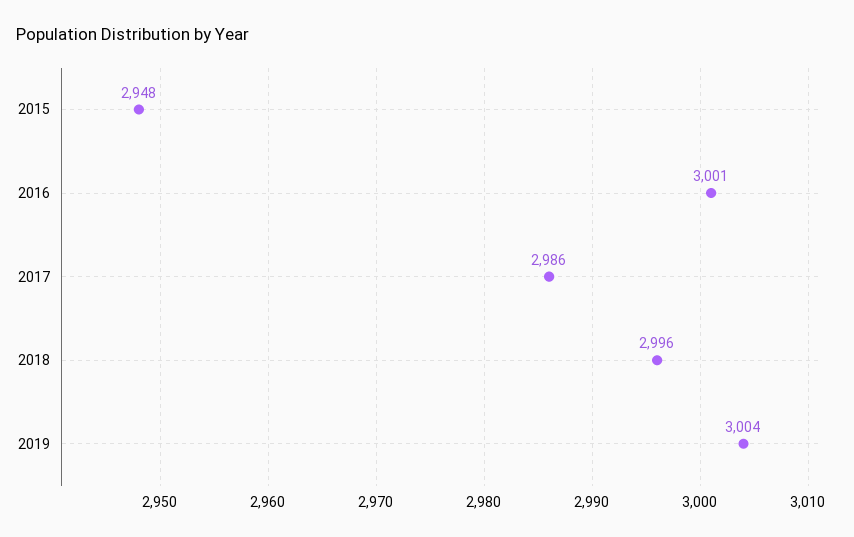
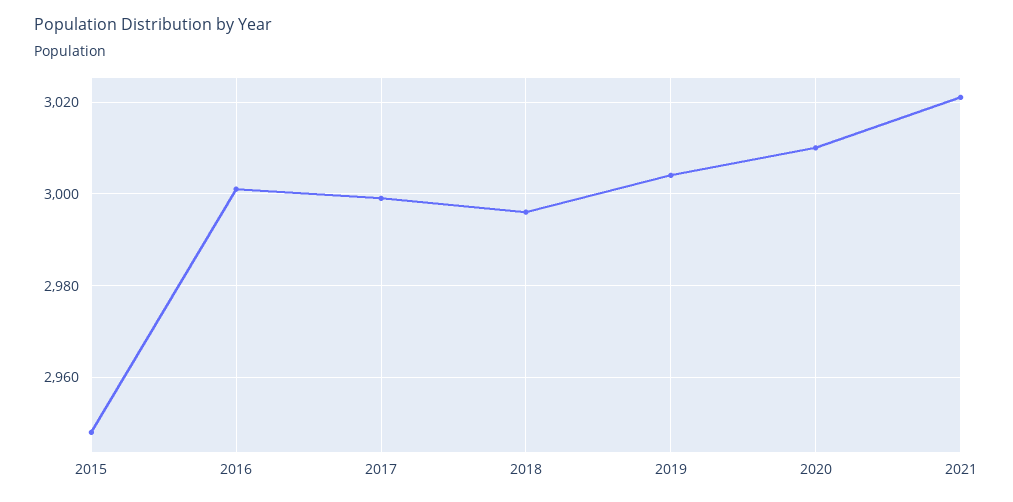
2017: 2986 -> 3000
2020: none -> 3010
2021: none -> 3020

